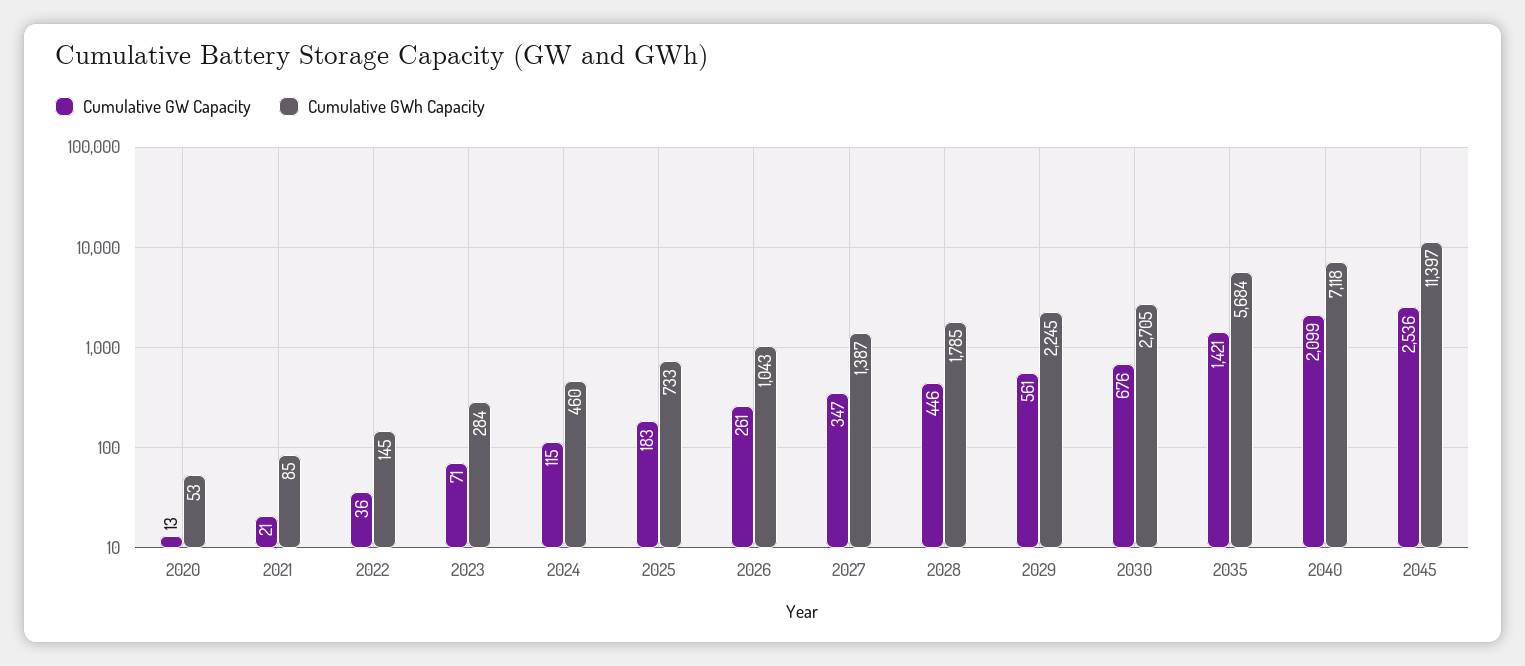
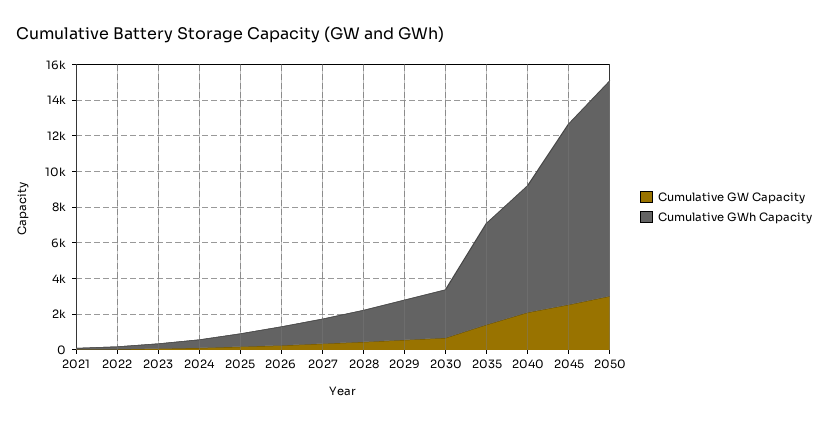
Cumulative GW Capacity, 2020: 13 -> none
Cumulative GWh Capacity, 2020: 53 -> none
Cumulative GWh Capacity, 2045: 11397 -> 10000
Cumulative GW Capacity, 2050: none -> 3000
Cumulative GWh Capacity, 2050: none -> 12000

